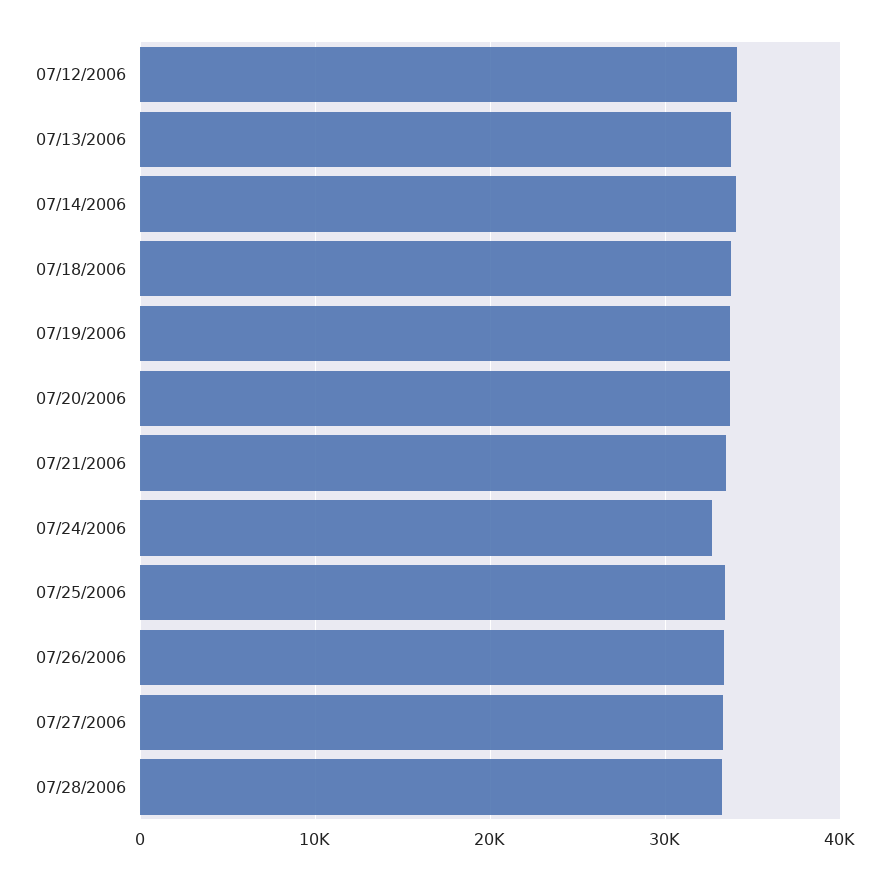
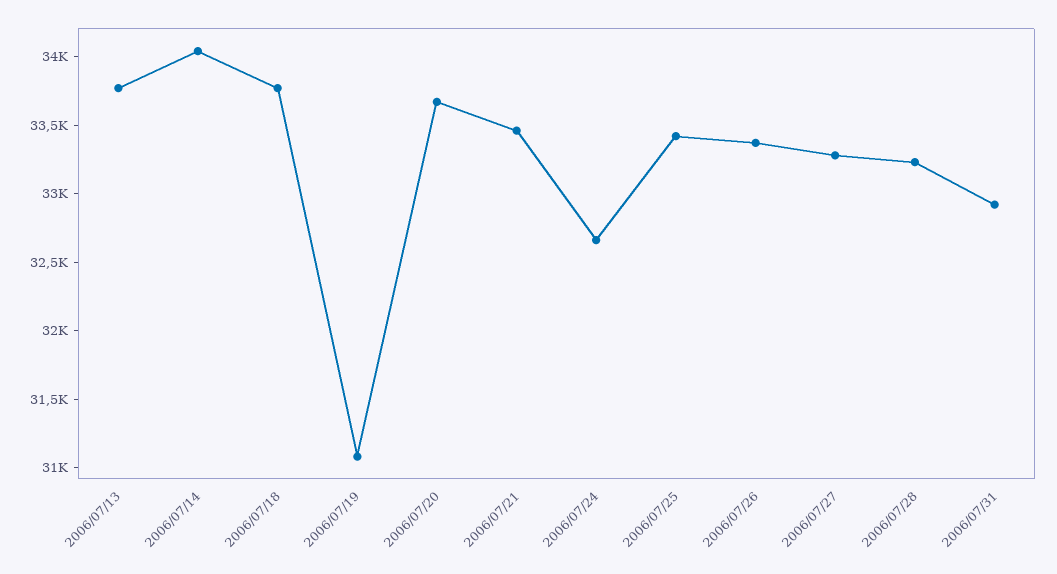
07/12/2006: 34000 -> none
07/19/2006: 34000 -> 31100
2006/07/31: none -> 32900

